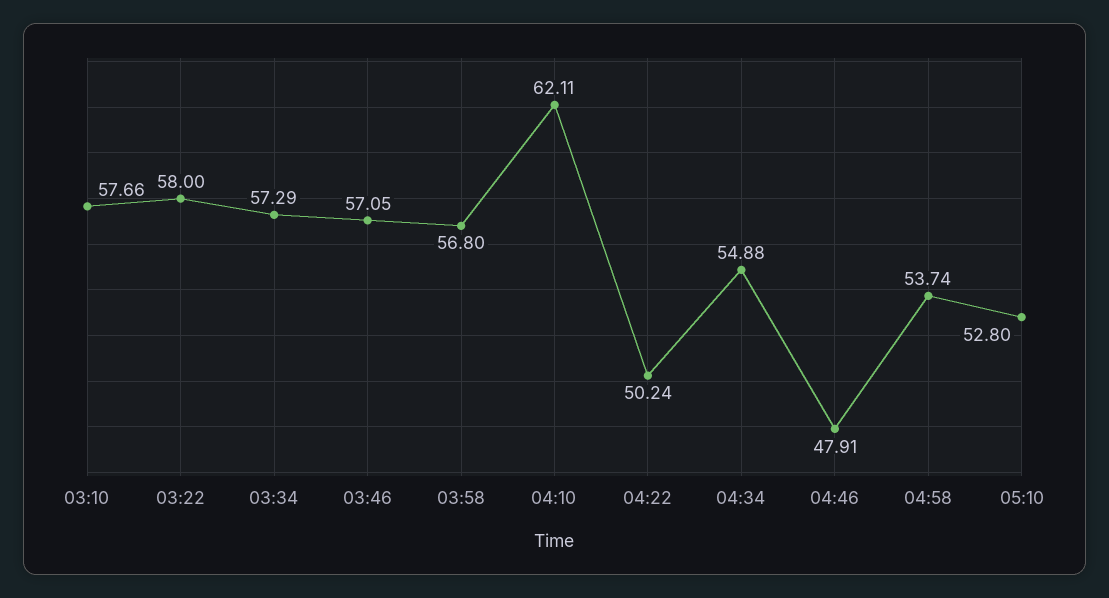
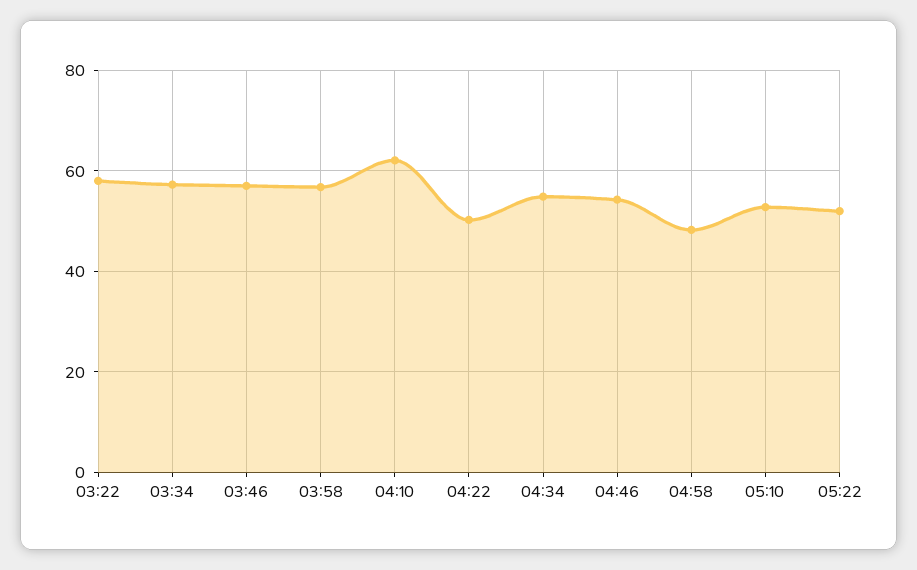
03:10: 57.66 -> none
04:46: 47.91 -> 54
04:58: 53.74 -> 48
05:22: none -> 52

